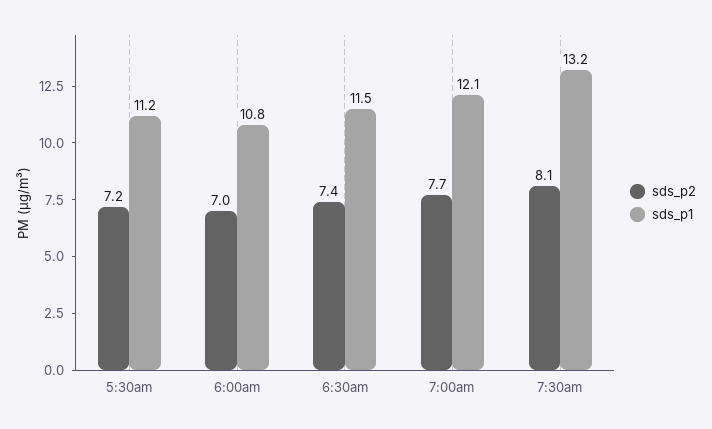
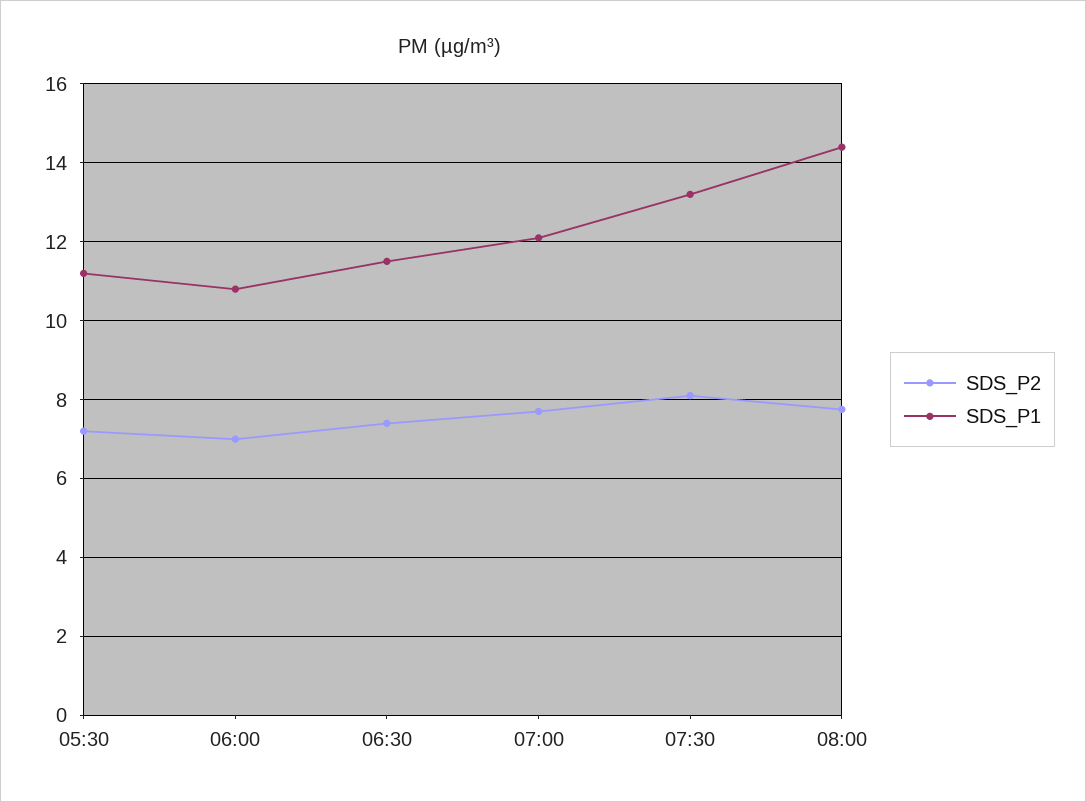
sds_p2, 08:00: none -> 7.8
sds_p1, 08:00: none -> 14.4

